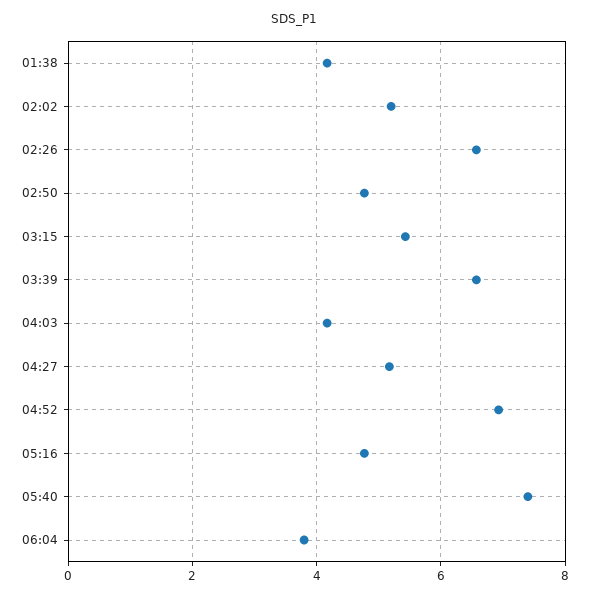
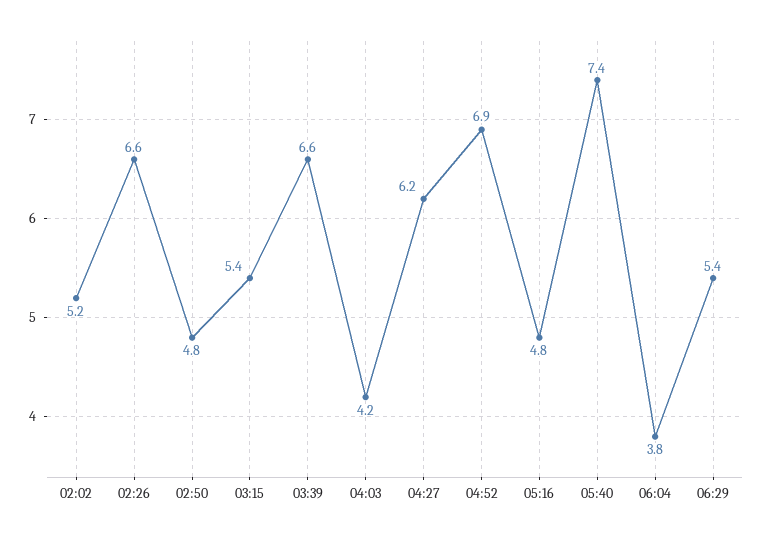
01:38: 4.2 -> none
04:27: 5.2 -> 6.2
06:29: none -> 5.4

